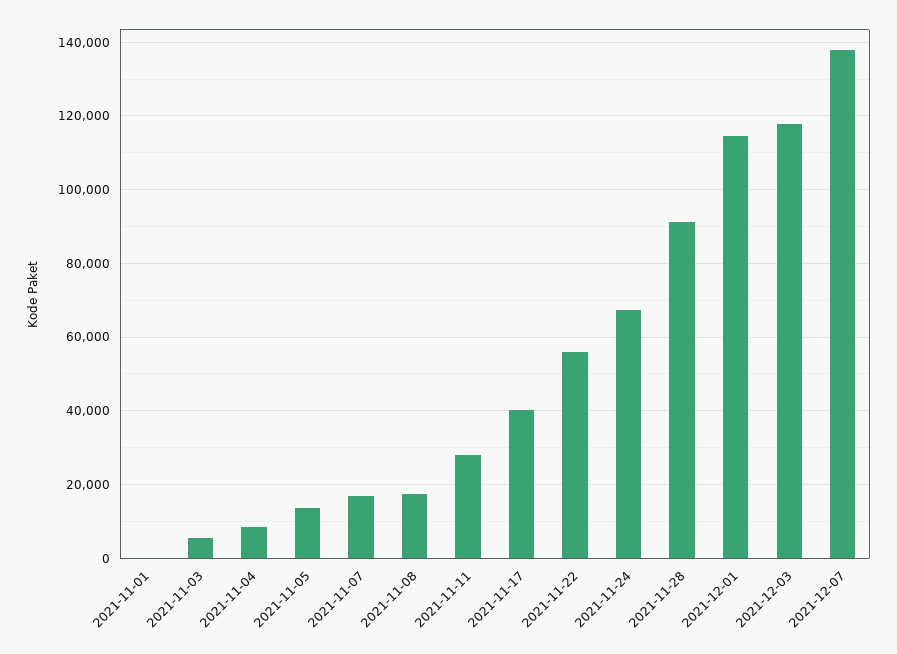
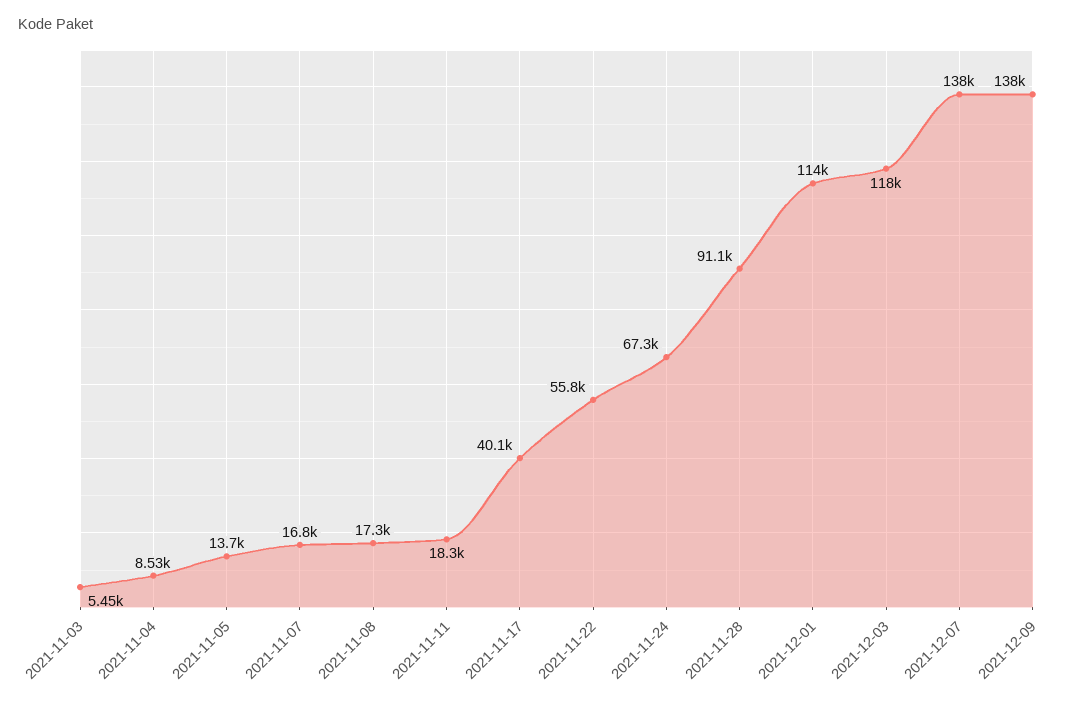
2021-11-01: 0 -> none
2021-11-11: 28000 -> 18300
2021-12-09: none -> 138000

